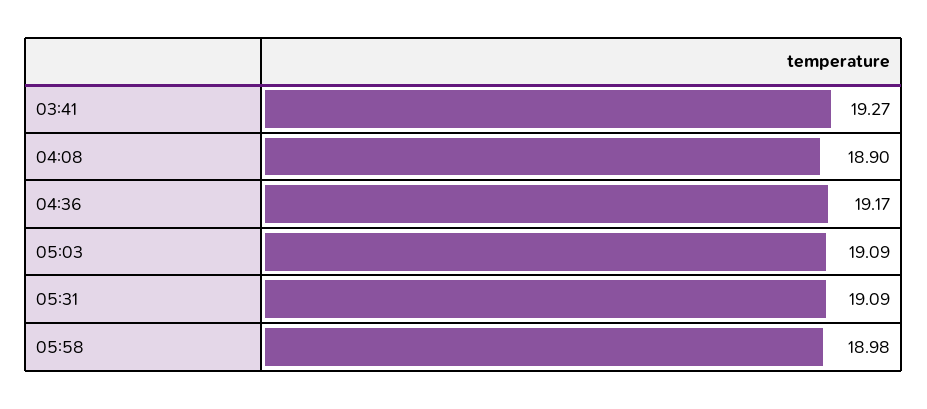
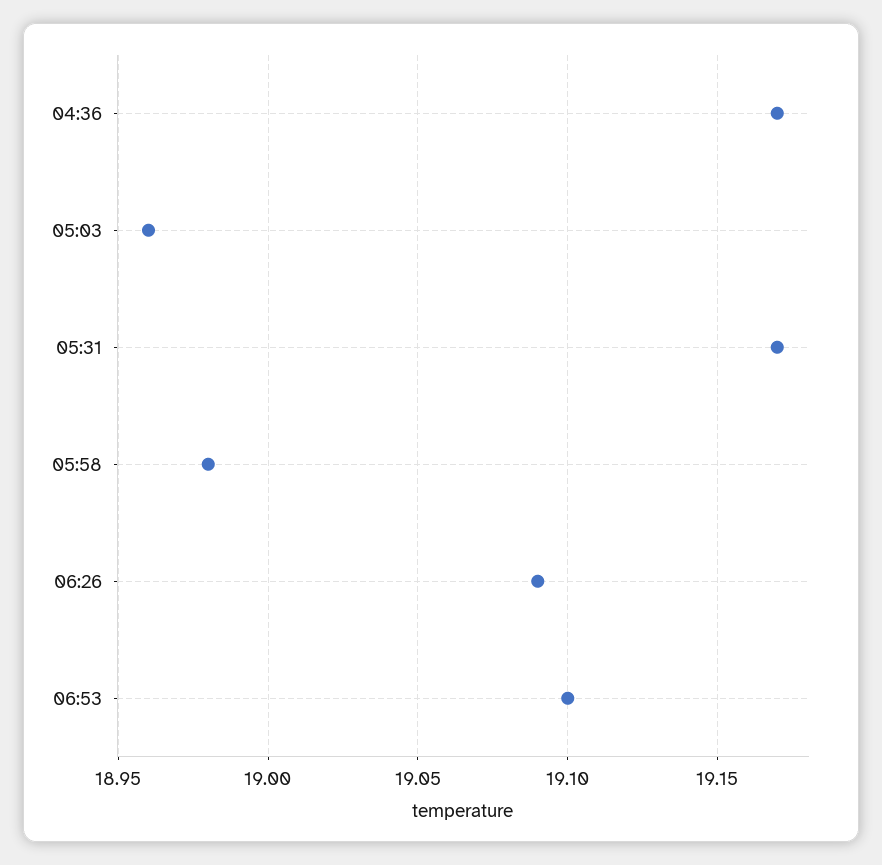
03:41: 19.27 -> none
04:08: 18.9 -> none
05:03: 19.09 -> 18.96
05:31: 19.09 -> 19.17
06:26: none -> 19.09
06:53: none -> 19.1

